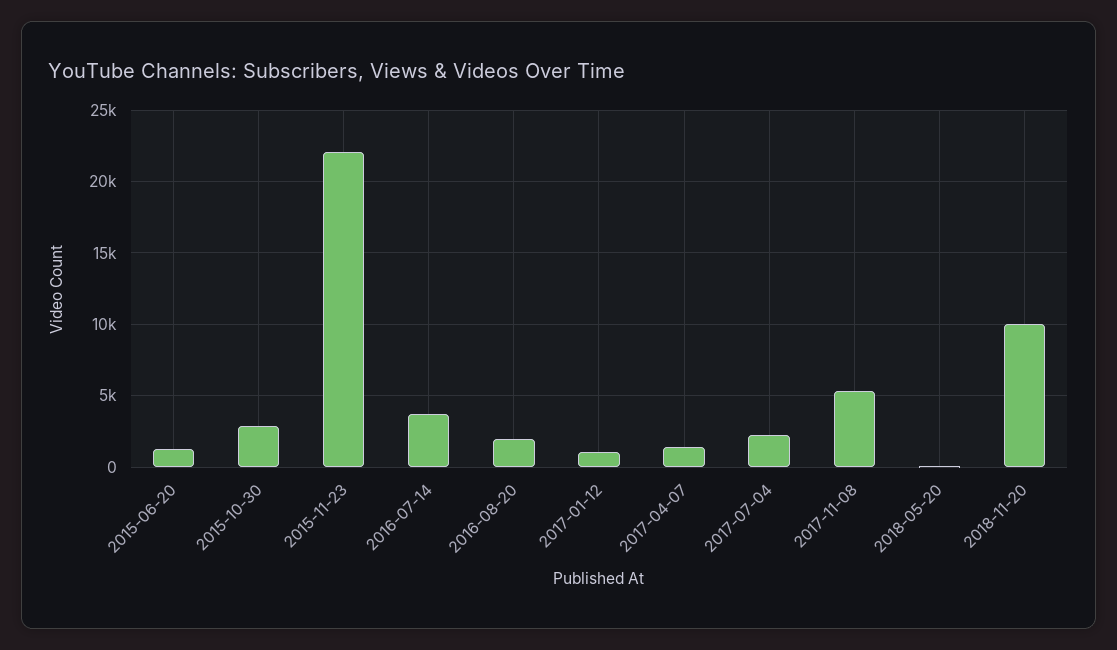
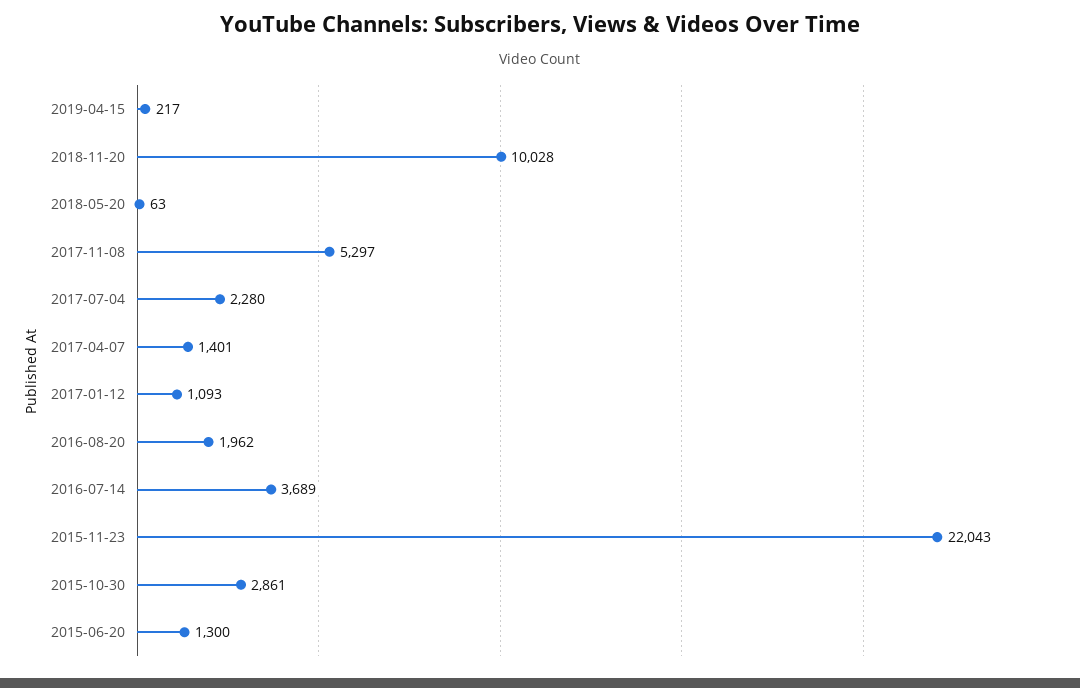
2019-04-15: none -> 217

